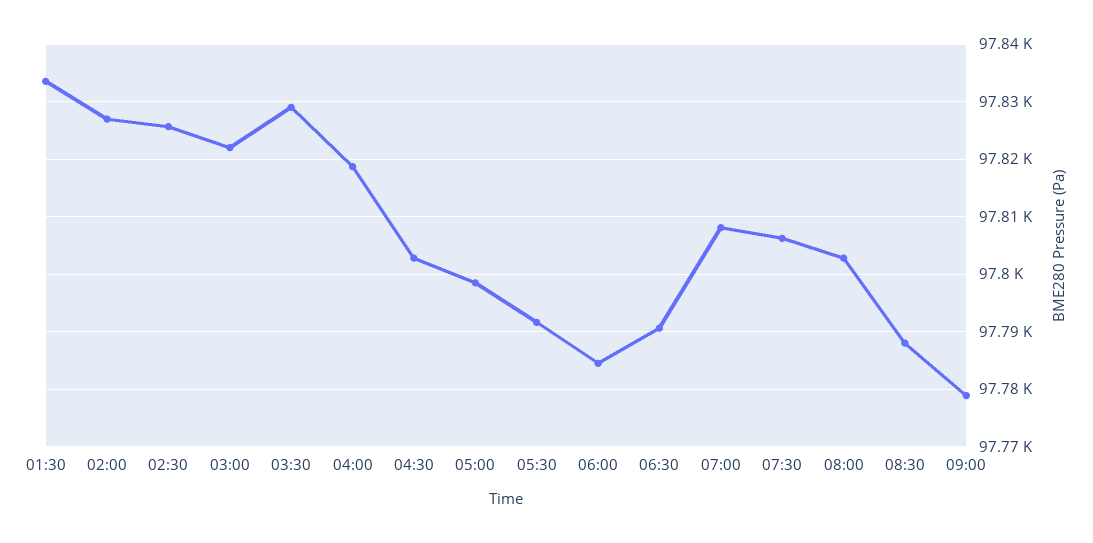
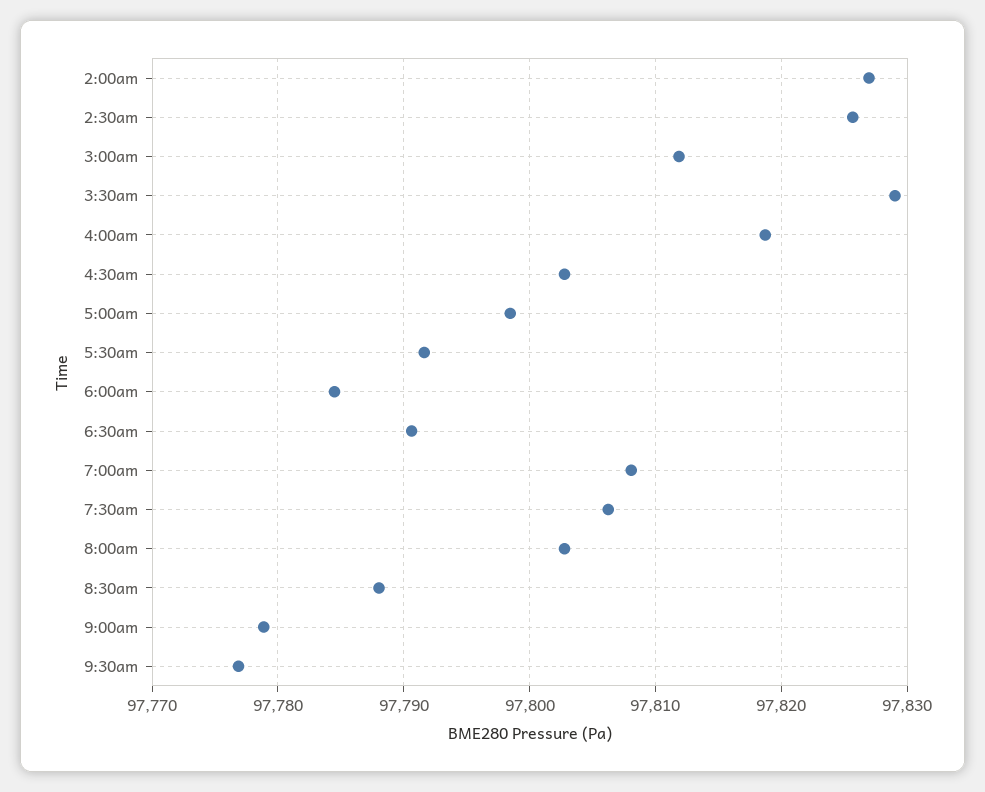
01:30: 97834 -> none
03:00: 97822 -> 97812
9:30am: none -> 97777

